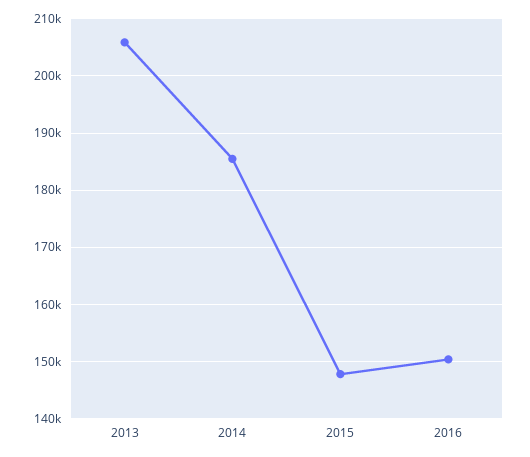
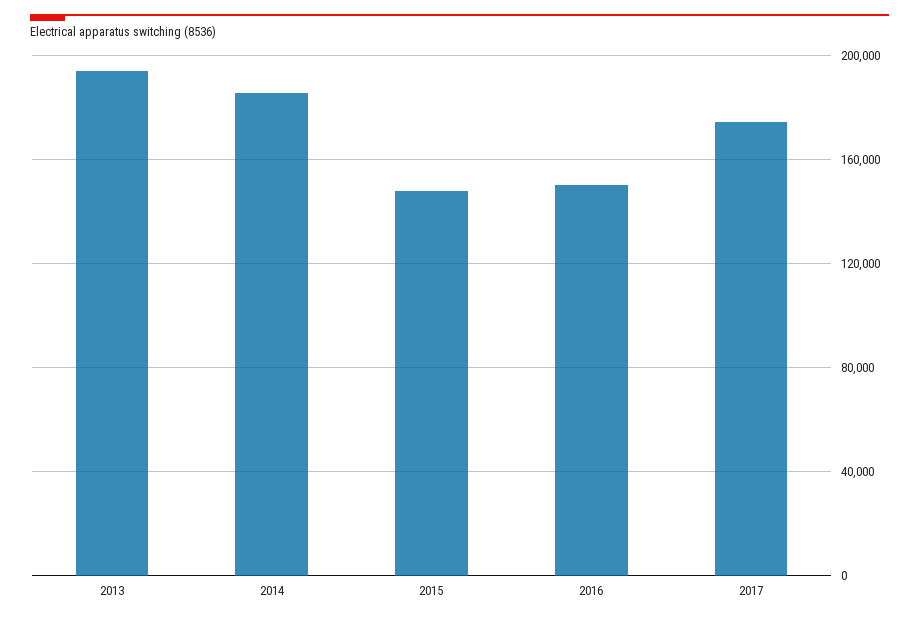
2013: 206000 -> 195000
2017: none -> 175000

